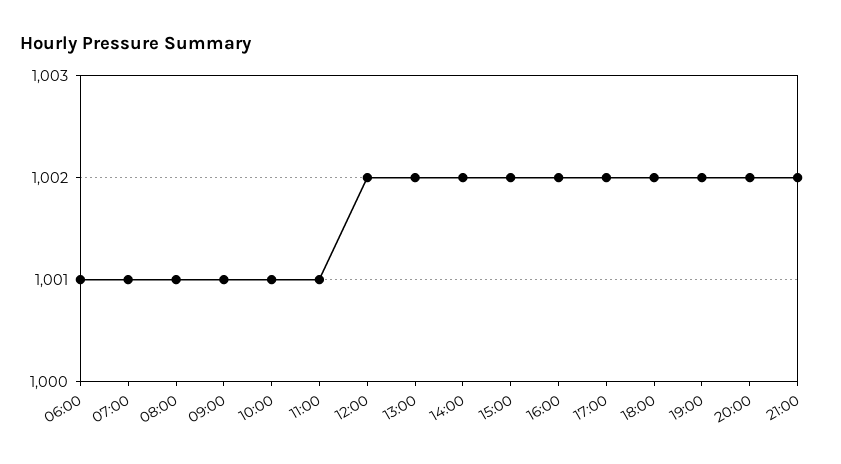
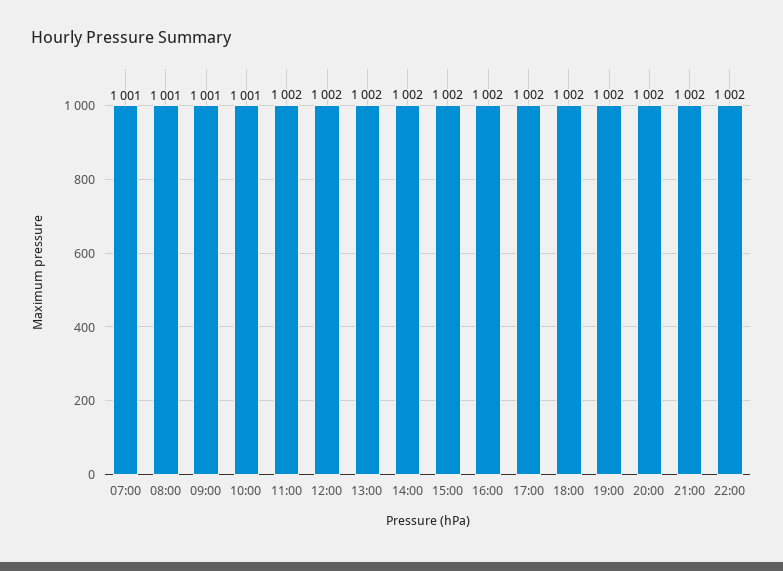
06:00: 1001 -> none
11:00: 1001 -> 1002
22:00: none -> 1002

